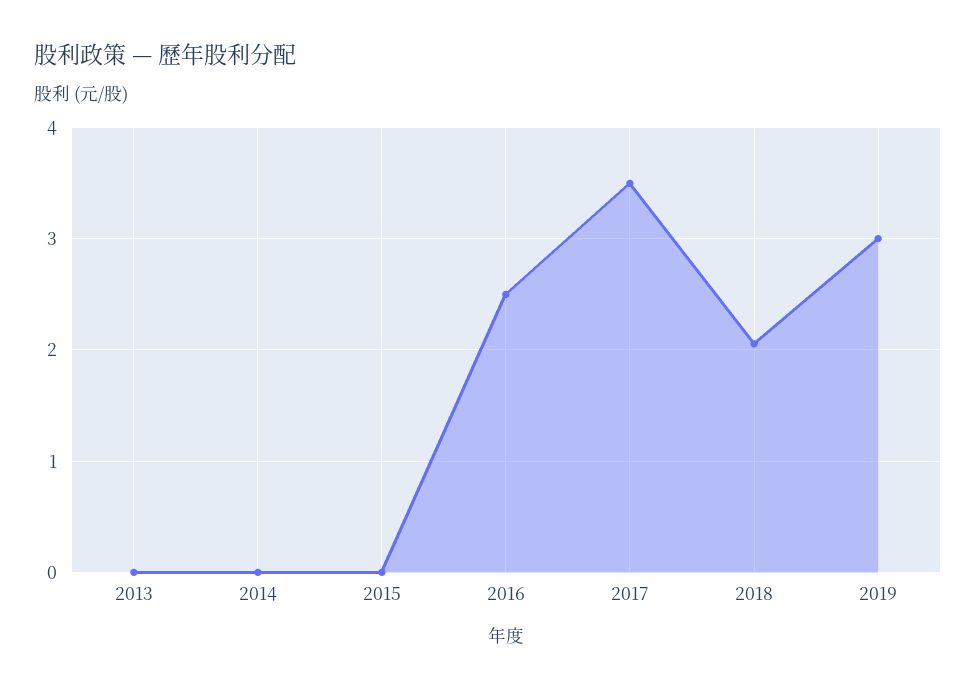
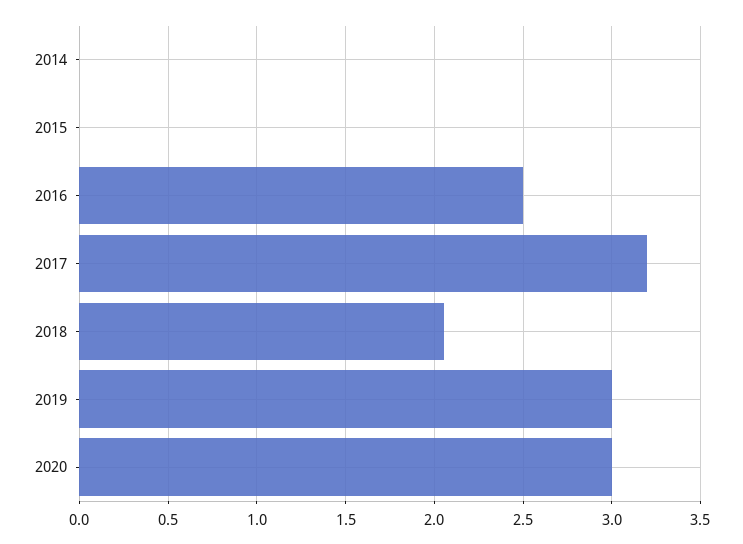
2013: 0 -> none
2017: 3.5 -> 3.2
2020: none -> 3

